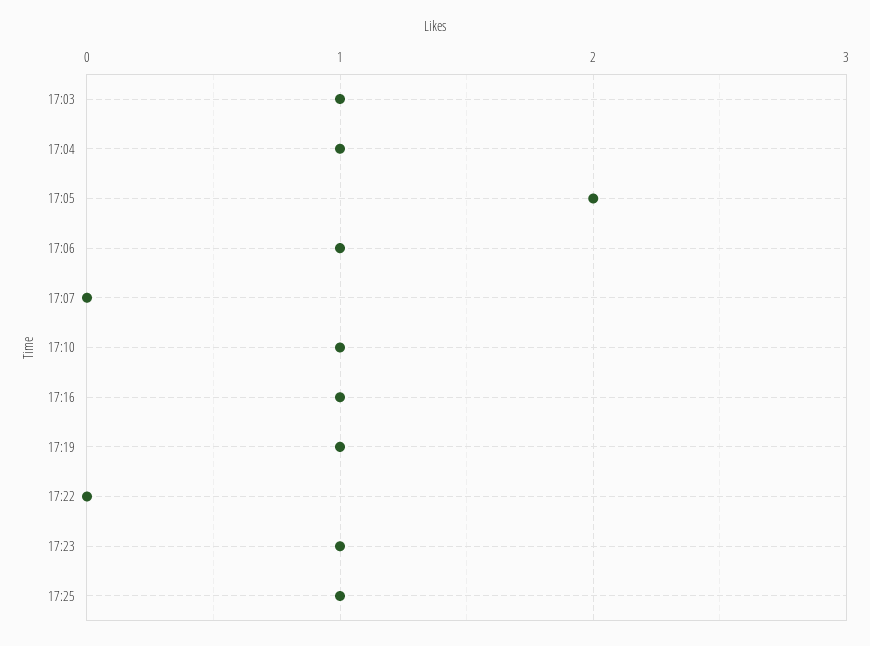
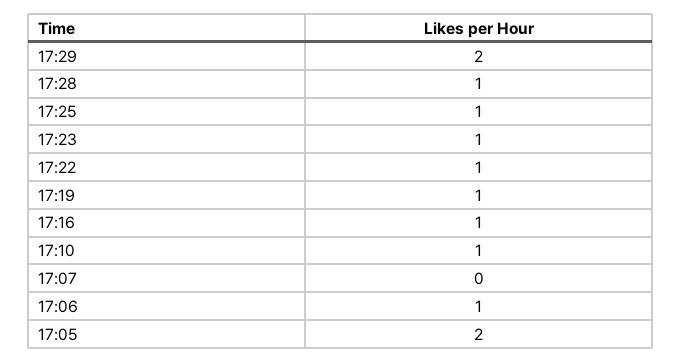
17:03: 1 -> none
17:04: 1 -> none
17:22: 0 -> 1
17:29: none -> 2
17:28: none -> 1

